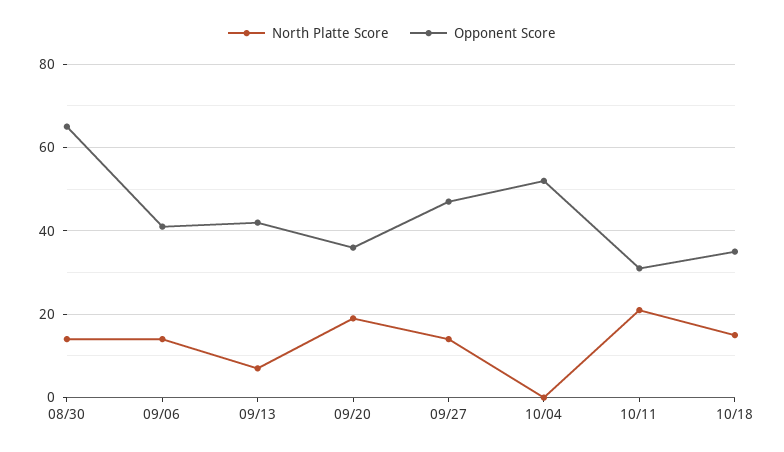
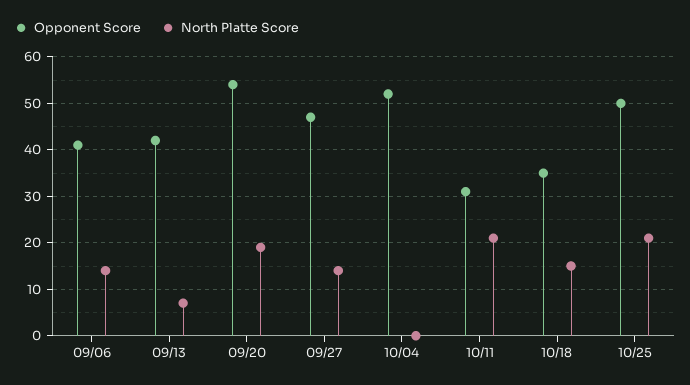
North Platte Score, 08/30: 15 -> none
Opponent Score, 08/30: 65 -> none
Opponent Score, 09/20: 35 -> 55
Opponent Score, 10/25: none -> 50
North Platte Score, 10/25: none -> 20

